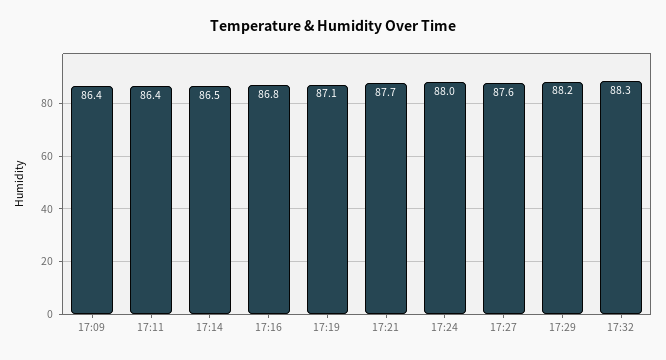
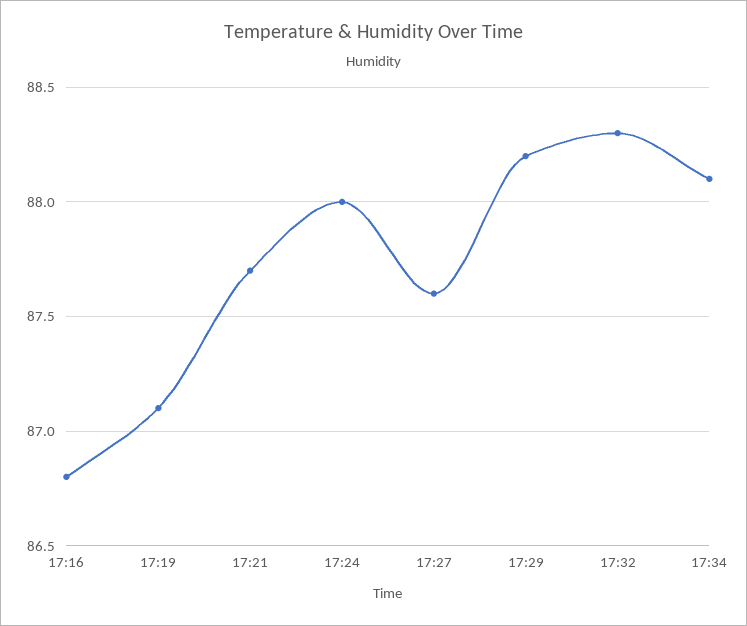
17:09: 86.4 -> none
17:11: 86.4 -> none
17:14: 86.5 -> none
17:34: none -> 88.1

